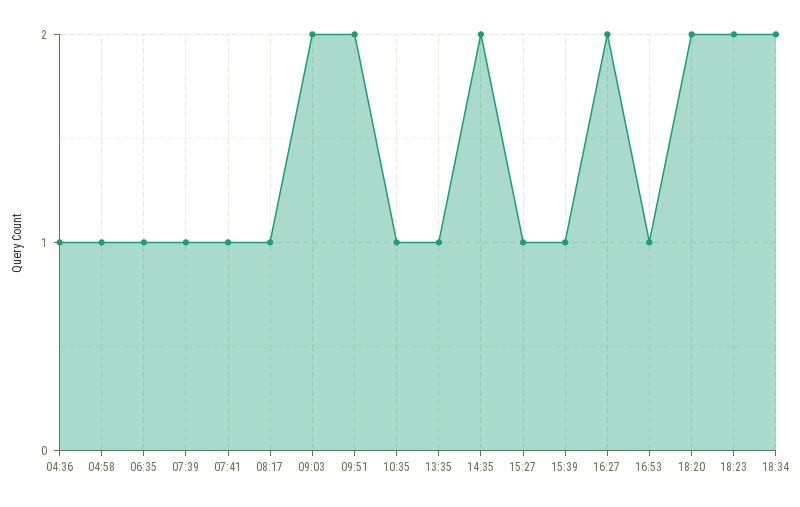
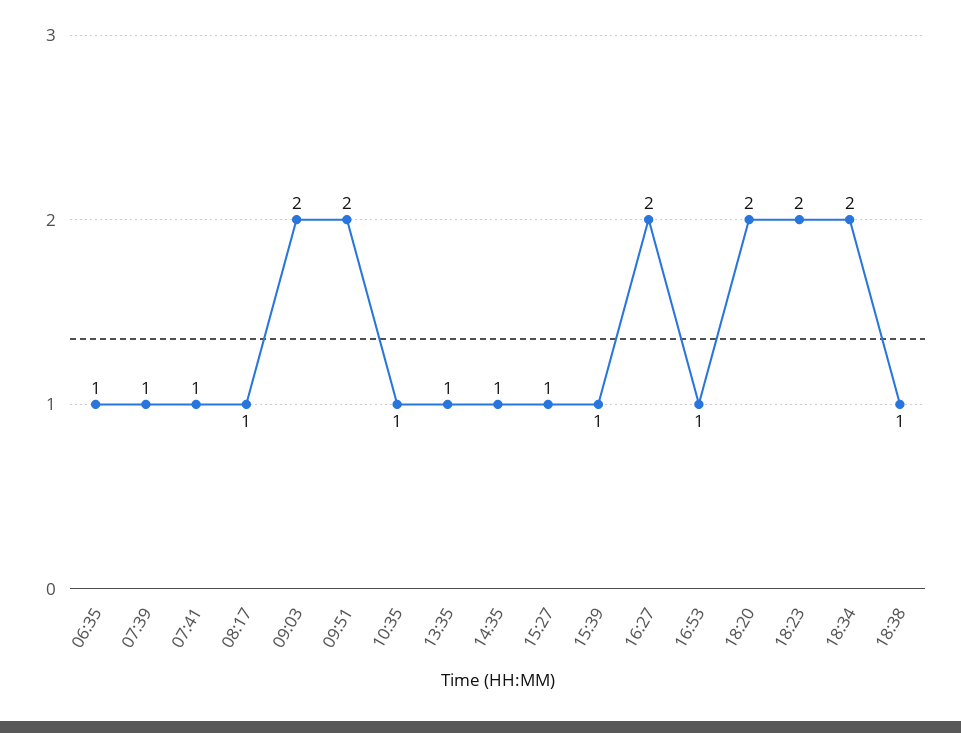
04:36: 1 -> none
04:58: 1 -> none
14:35: 2 -> 1
18:38: none -> 1

